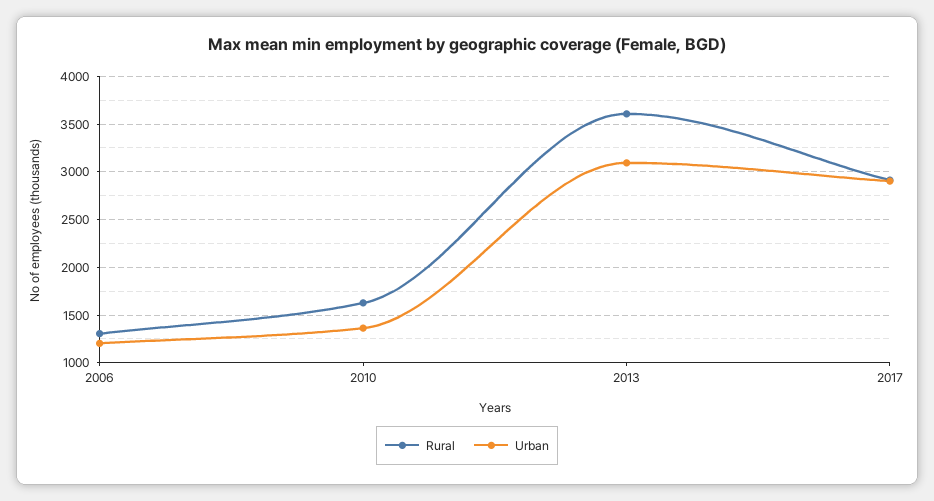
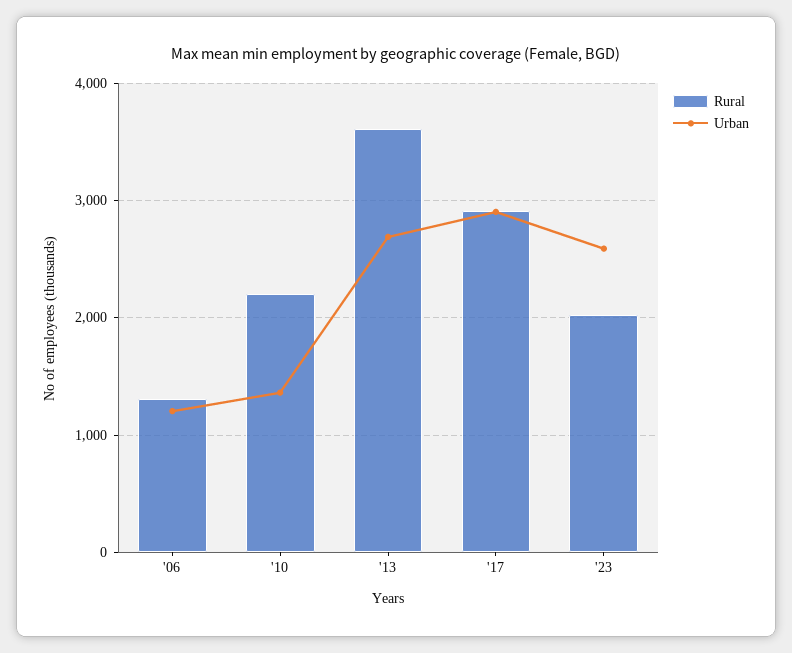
Rural, 2010: 1600 -> 2200
Urban, 2013: 3100 -> 2700
Rural, '23: none -> 2000
Urban, '23: none -> 2600

